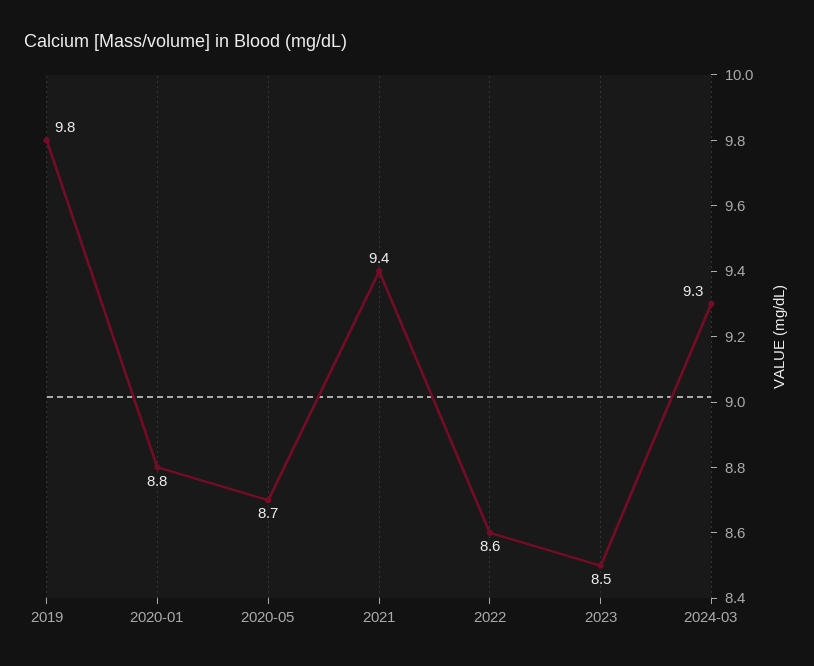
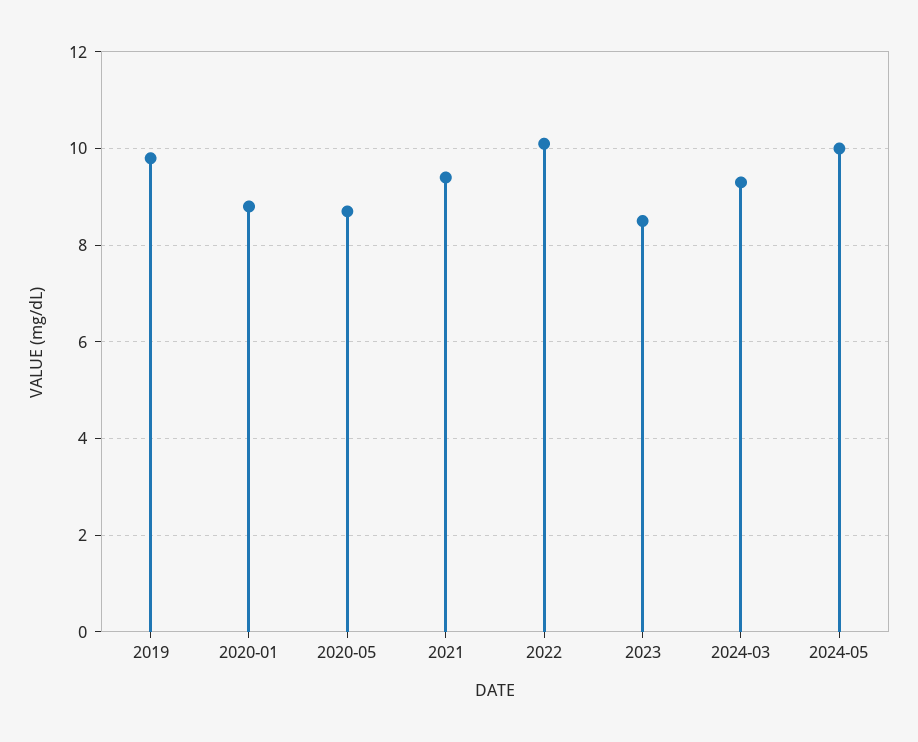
2022: 8.6 -> 10
2024-05: none -> 10

